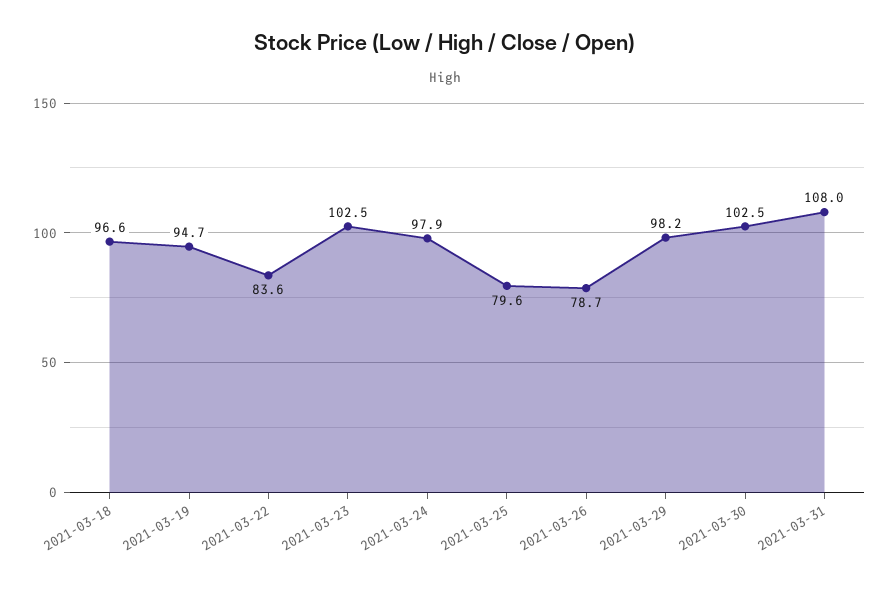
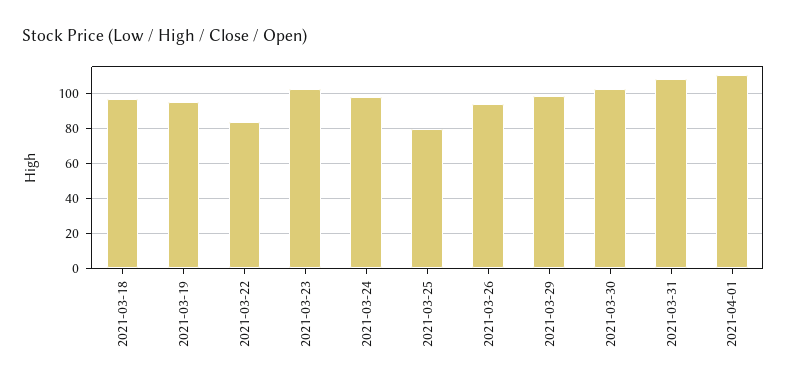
2021-03-26: 78.7 -> 95
2021-04-01: none -> 110

